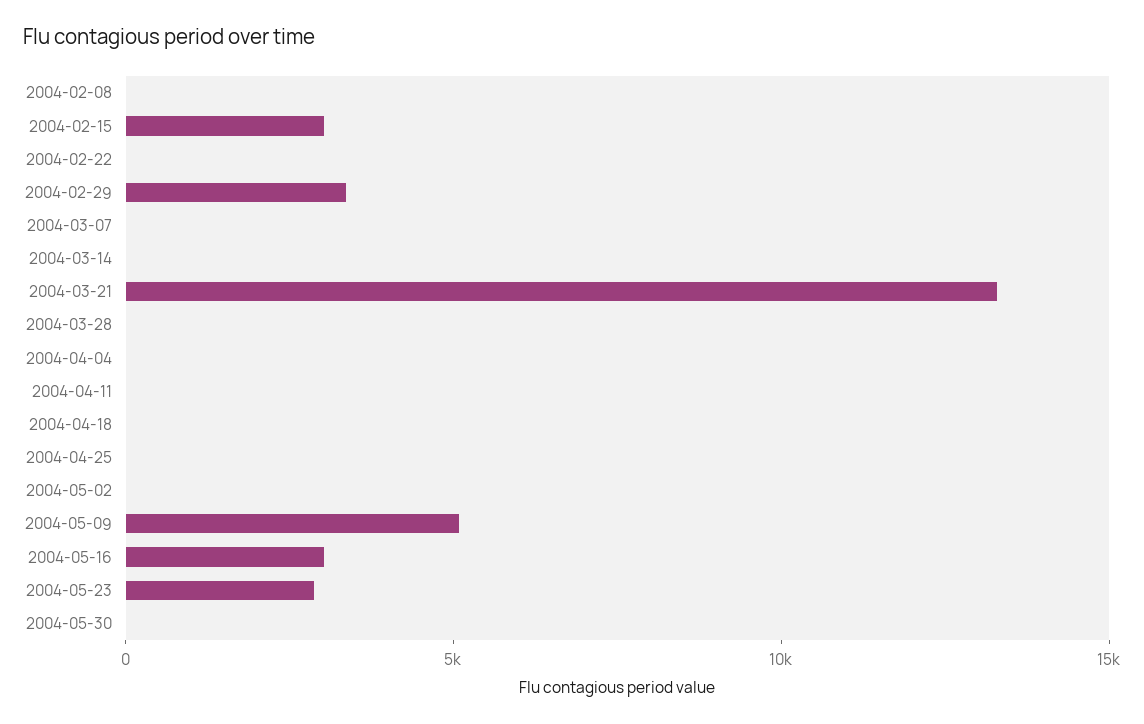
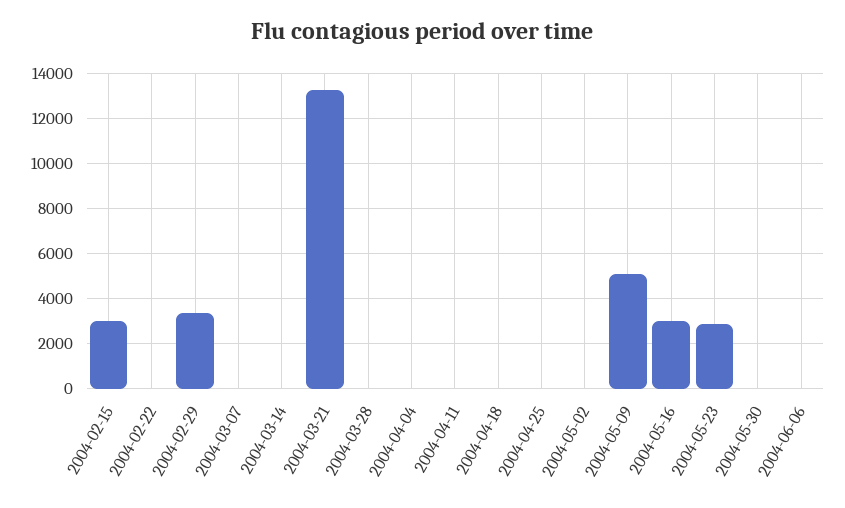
2004-02-08: 0 -> none
2004-06-06: none -> 0

